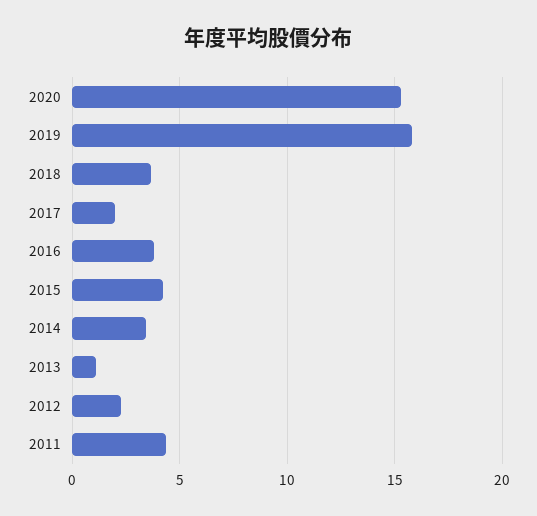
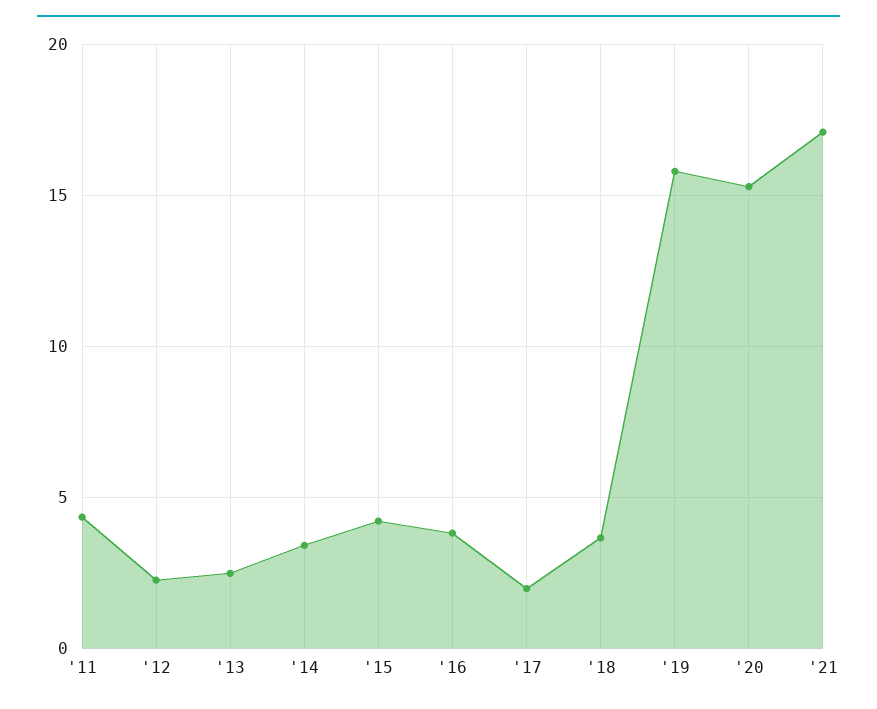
2013: 1 -> 2.5
'21: none -> 17

